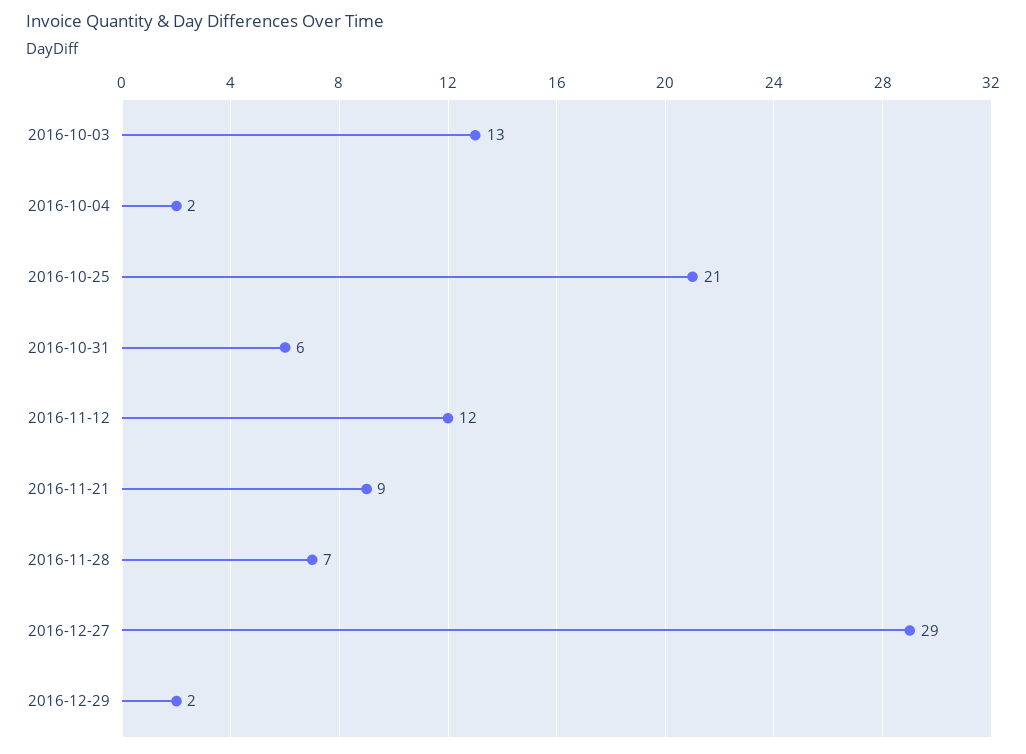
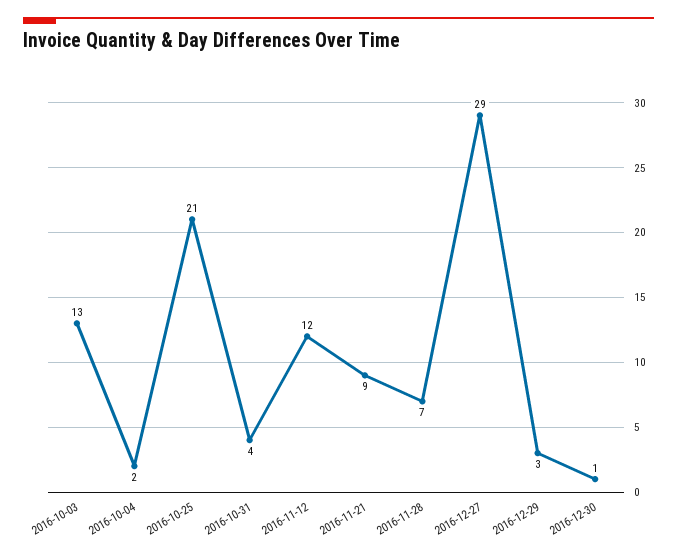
2016-10-31: 6 -> 4
2016-12-29: 2 -> 3
2016-12-30: none -> 1

